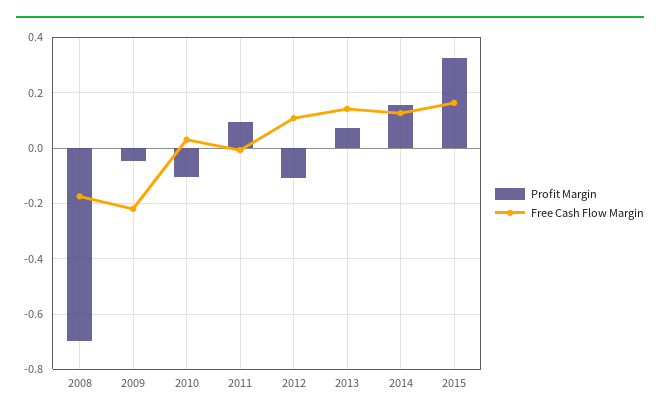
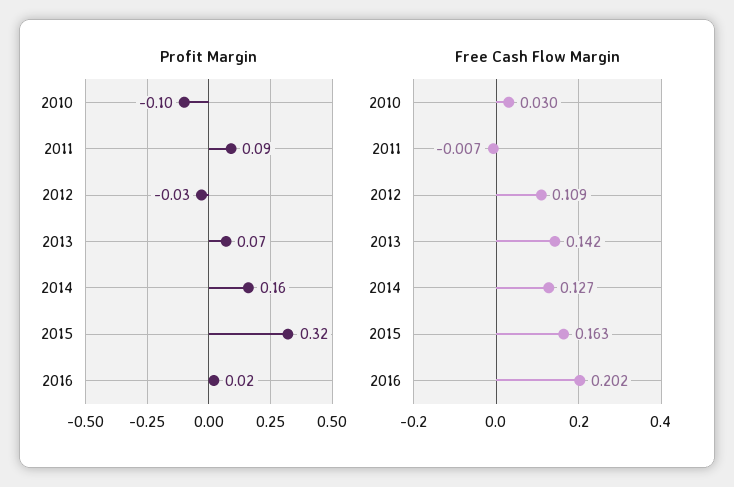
Profit Margin, 2008: -0.7 -> none
Free Cash Flow Margin, 2008: -0.175 -> none
Profit Margin, 2009: -0.05 -> none
Free Cash Flow Margin, 2009: -0.225 -> none
Profit Margin, 2012: -0.1 -> -0.03
Profit Margin, 2016: none -> 0.02
Free Cash Flow Margin, 2016: none -> 0.202

